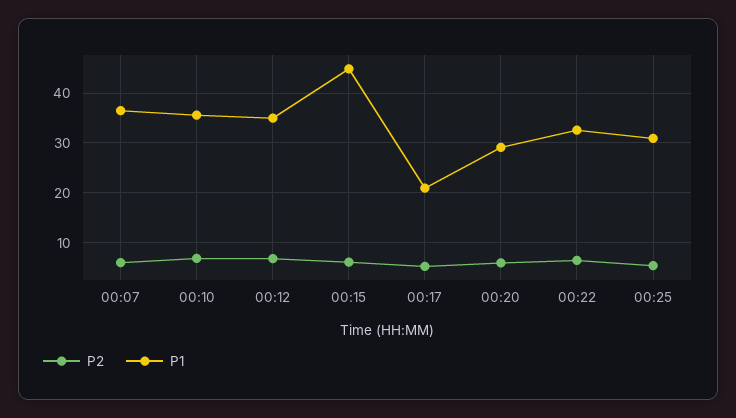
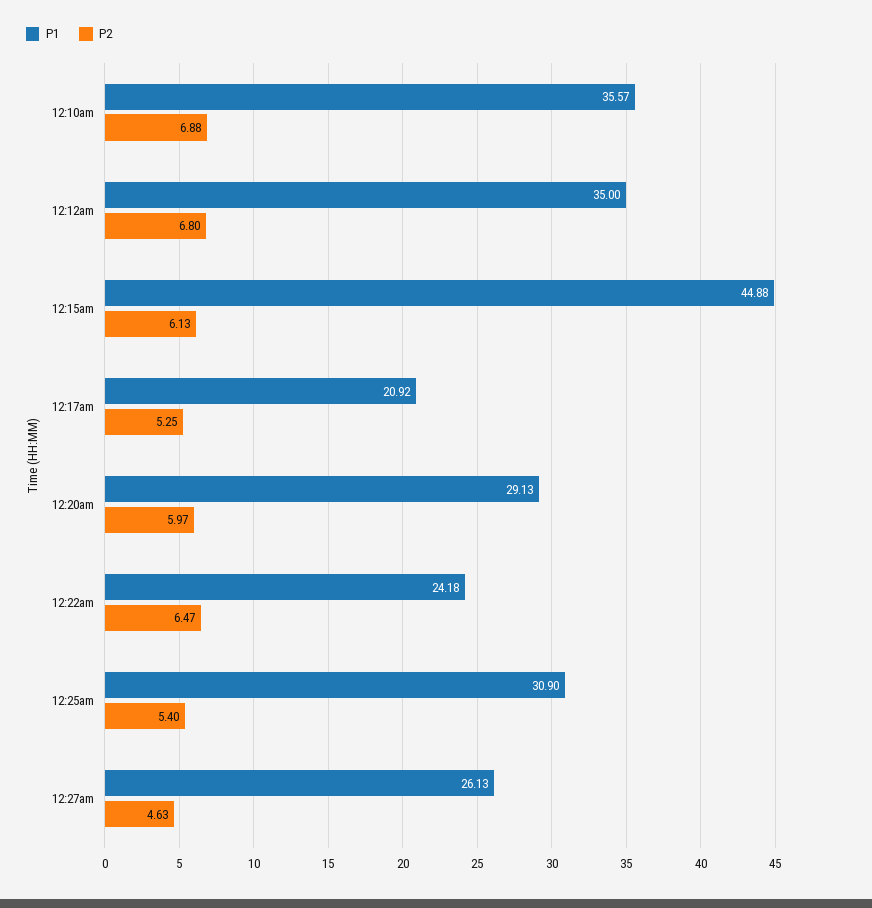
P2, 00:07: 6 -> none
P1, 00:07: 36 -> none
P1, 00:22: 32 -> 24.18
P1, 12:27am: none -> 26.13
P2, 12:27am: none -> 4.63

